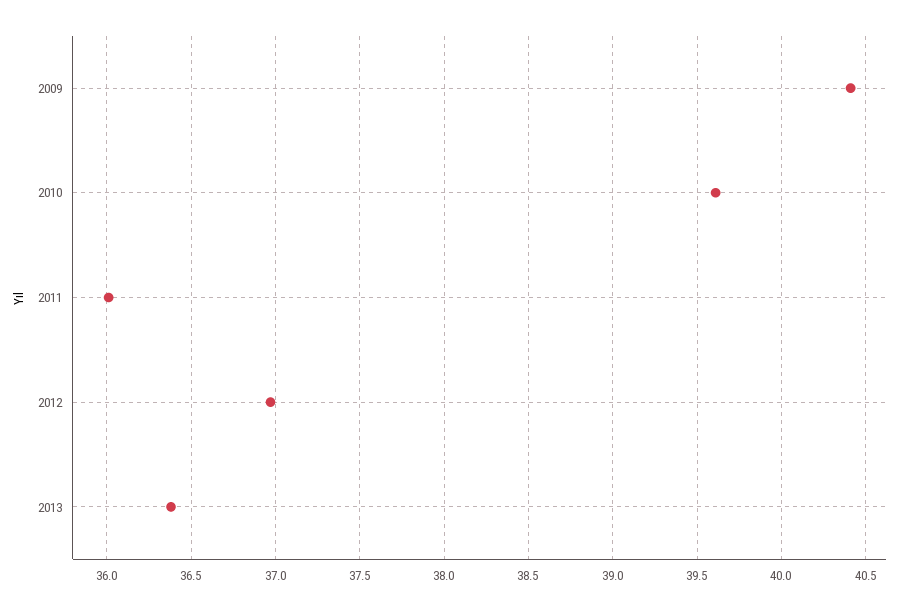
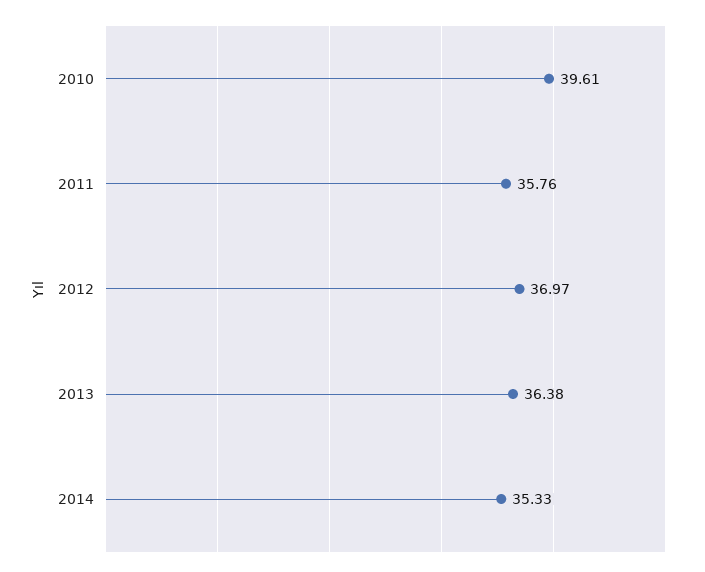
2009: 40.4 -> none
2011: 36 -> 35.76
2014: none -> 35.33

